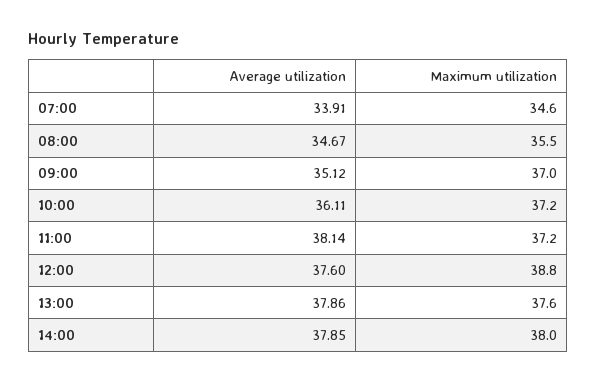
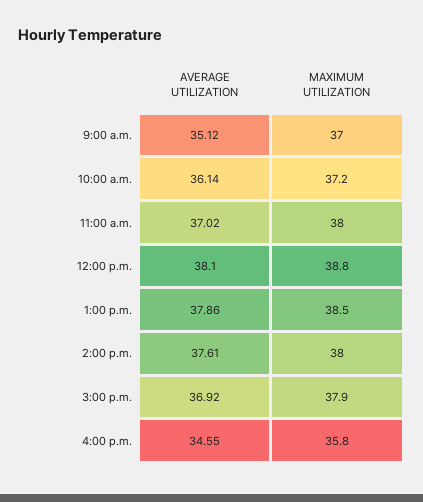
Average utilization, 07:00: 33.91 -> none
Maximum utilization, 07:00: 34.6 -> none
Average utilization, 08:00: 34.67 -> none
Maximum utilization, 08:00: 35.5 -> none
Average utilization, 10:00: 36.11 -> 36.14
Average utilization, 11:00: 38.14 -> 37.02
Maximum utilization, 11:00: 37.2 -> 38
Average utilization, 12:00: 37.6 -> 38.1
Maximum utilization, 13:00: 37.6 -> 38.5
Average utilization, 14:00: 37.85 -> 37.61
Average utilization, 3:00 p.m.: none -> 36.92
Maximum utilization, 3:00 p.m.: none -> 37.9
Average utilization, 4:00 p.m.: none -> 34.55
Maximum utilization, 4:00 p.m.: none -> 35.8

